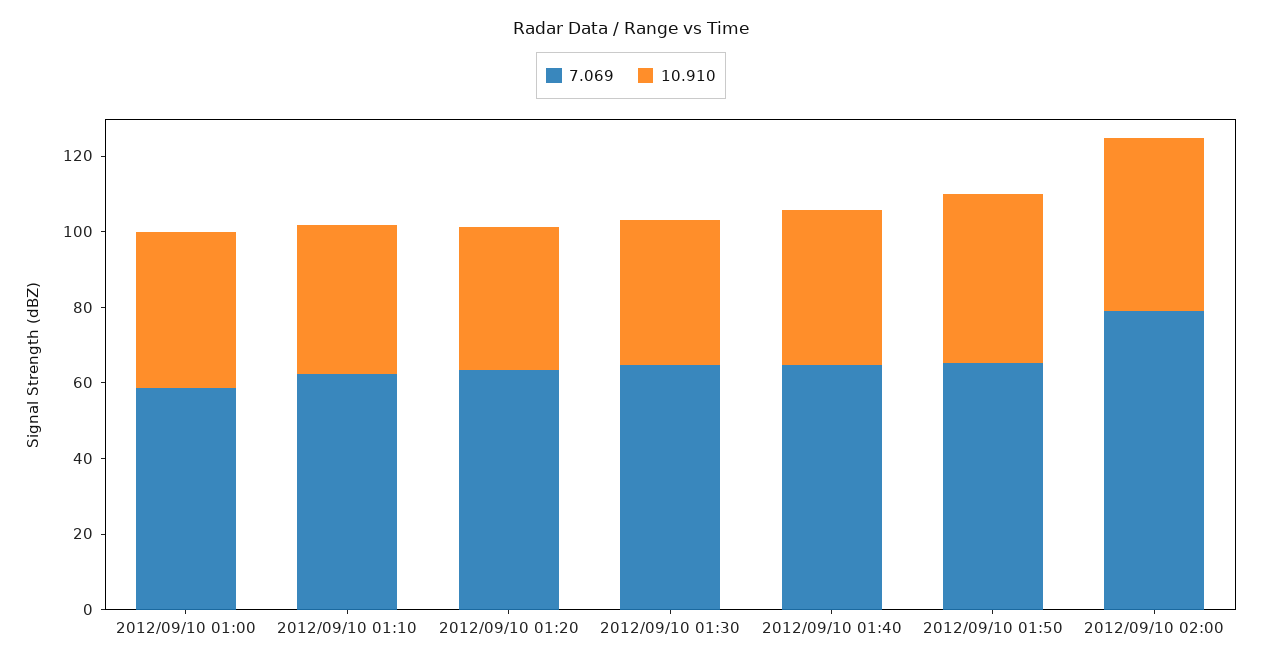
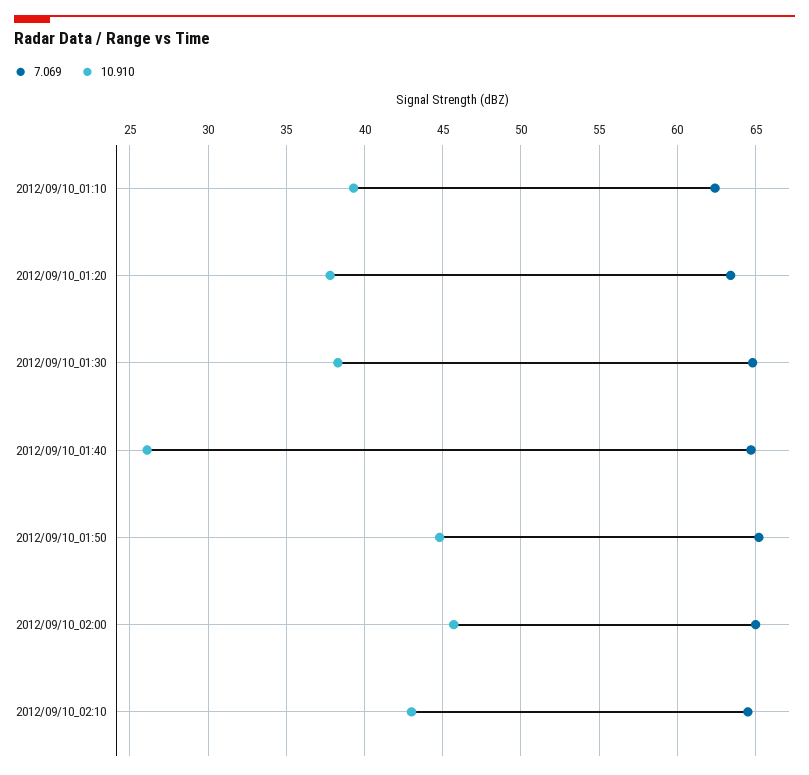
7.069, 2012/09/10 01:00: 60 -> none
10.910, 2012/09/10 01:00: 40 -> none
10.910, 2012/09/10 01:40: 40 -> 26
7.069, 2012/09/10 02:00: 80 -> 65
7.069, 2012/09/10_02:10: none -> 64.5
10.910, 2012/09/10_02:10: none -> 43

